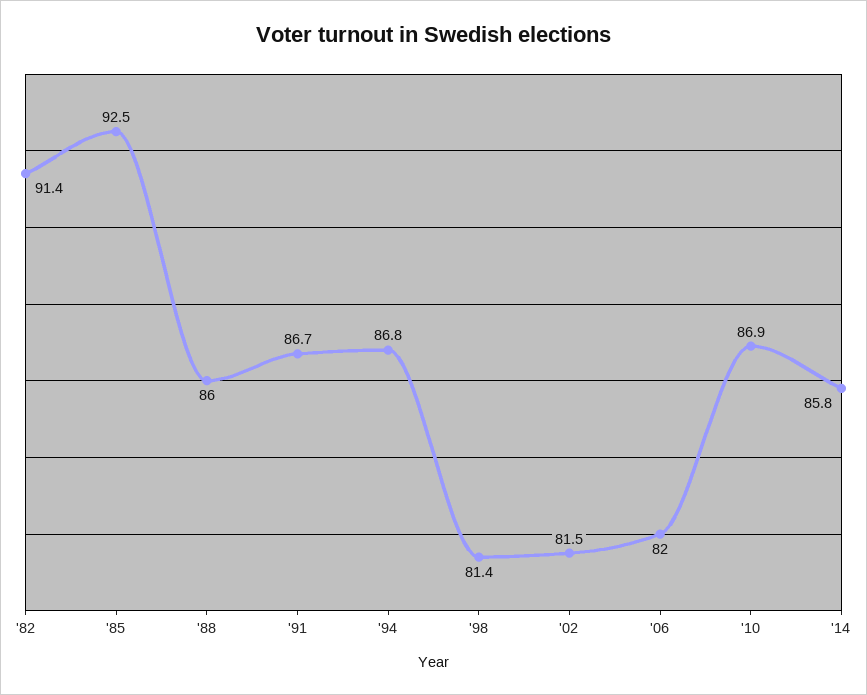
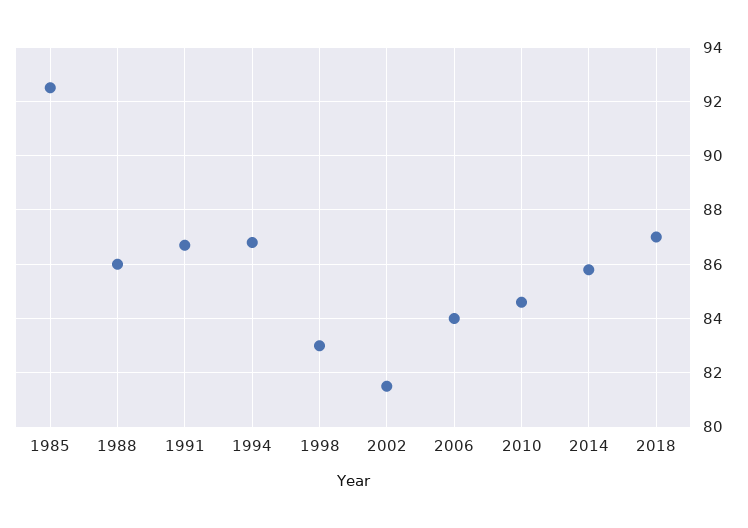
'82: 91.4 -> none
'98: 81.4 -> 83
'06: 82 -> 84
'10: 86.9 -> 84.5
2018: none -> 87

